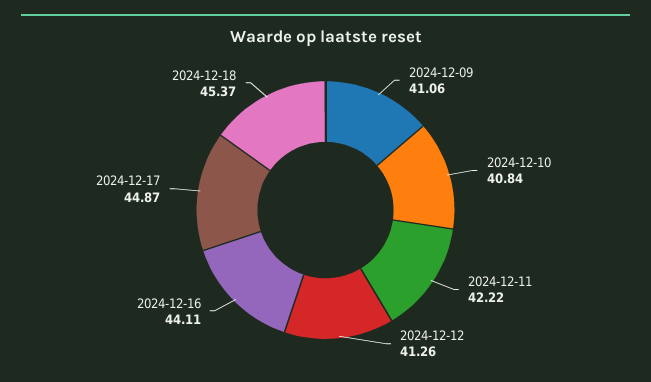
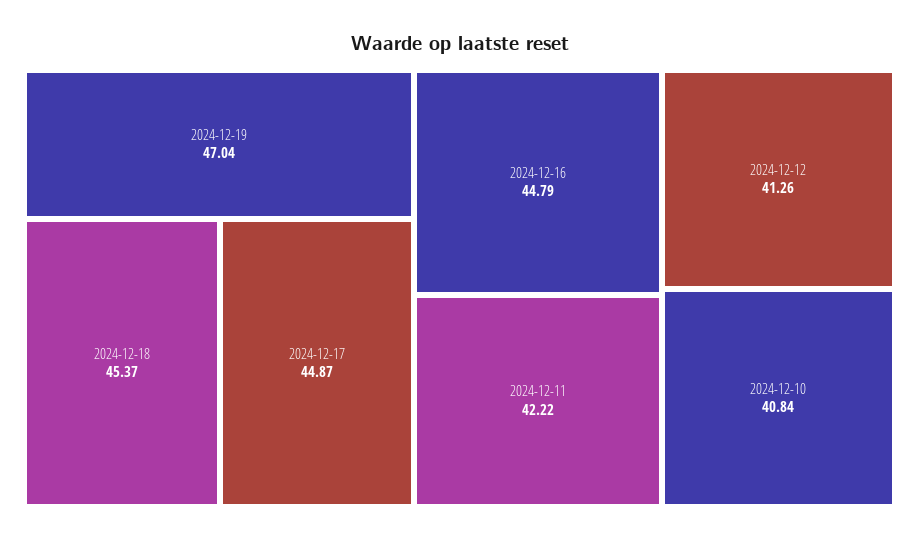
2024-12-09: 41.06 -> none
2024-12-16: 44.11 -> 44.79
2024-12-19: none -> 47.04

